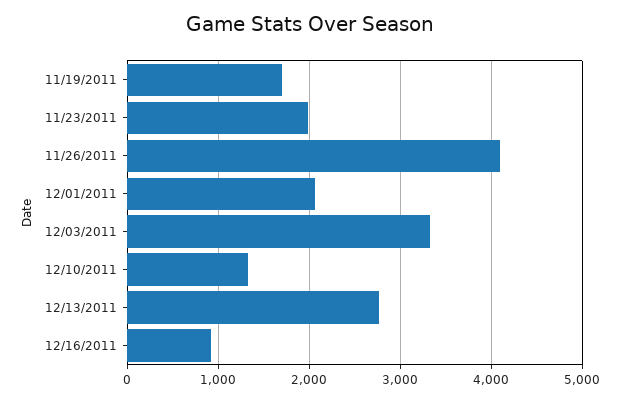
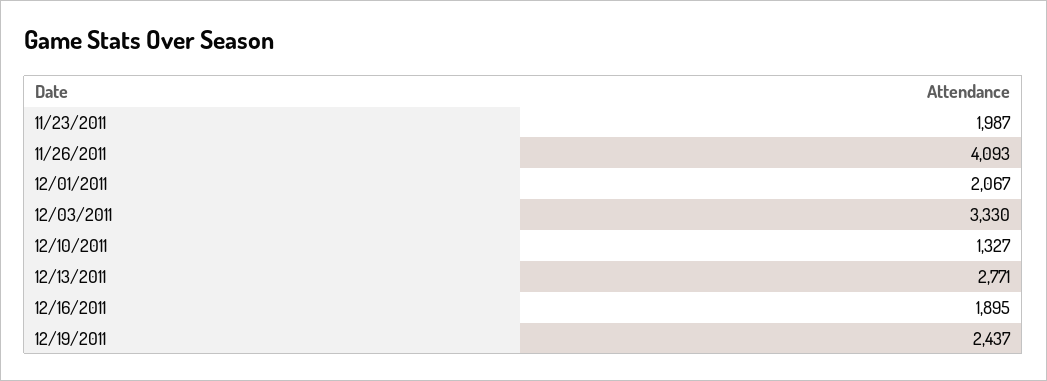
11/19/2011: 1700 -> none
12/16/2011: 900 -> 1895
12/19/2011: none -> 2437

